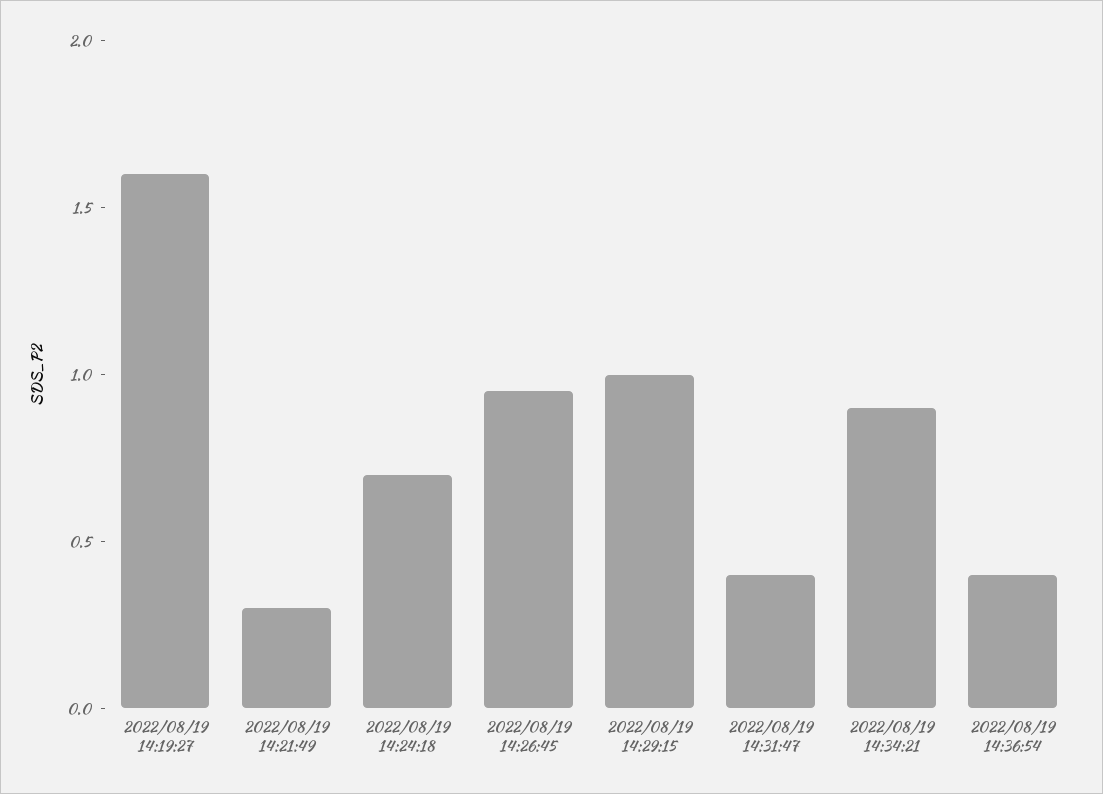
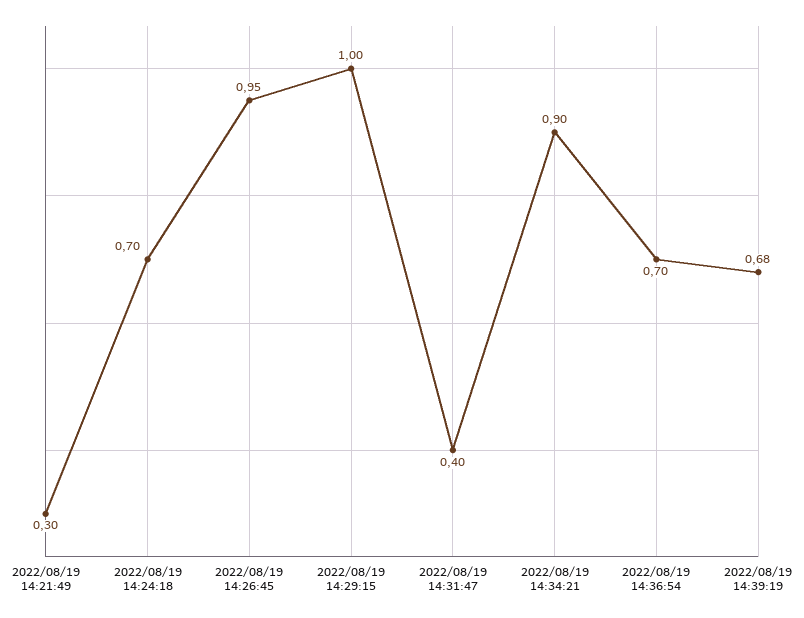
2022/08/19 14:19:27: 1.6 -> none
2022/08/19 14:36:54: 0.4 -> 0.7
2022/08/19 14:39:19: none -> 0.68

